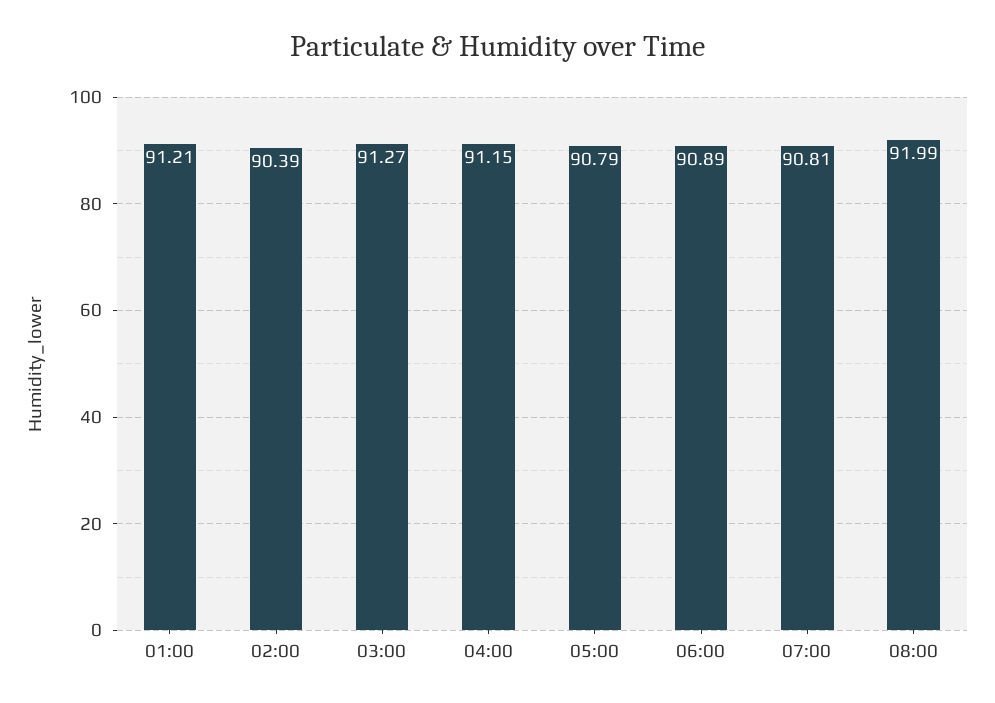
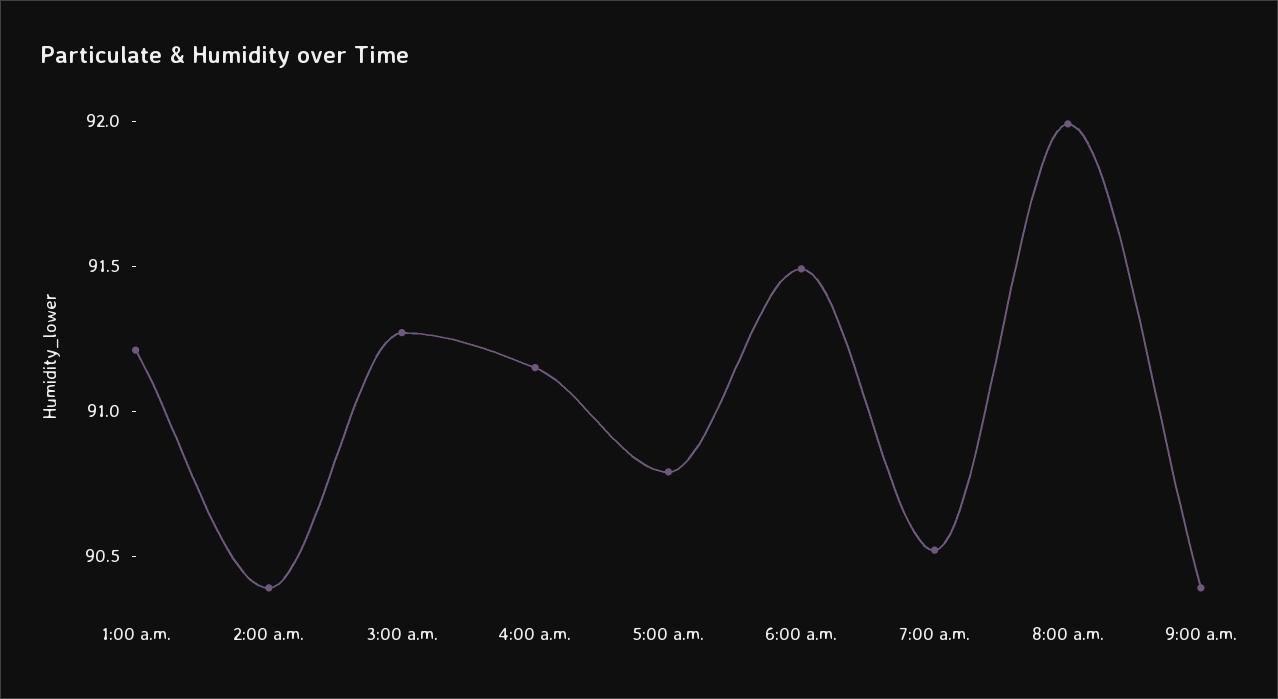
06:00: 90.89 -> 91.5
07:00: 90.81 -> 90.5
9:00 a.m.: none -> 90.4

